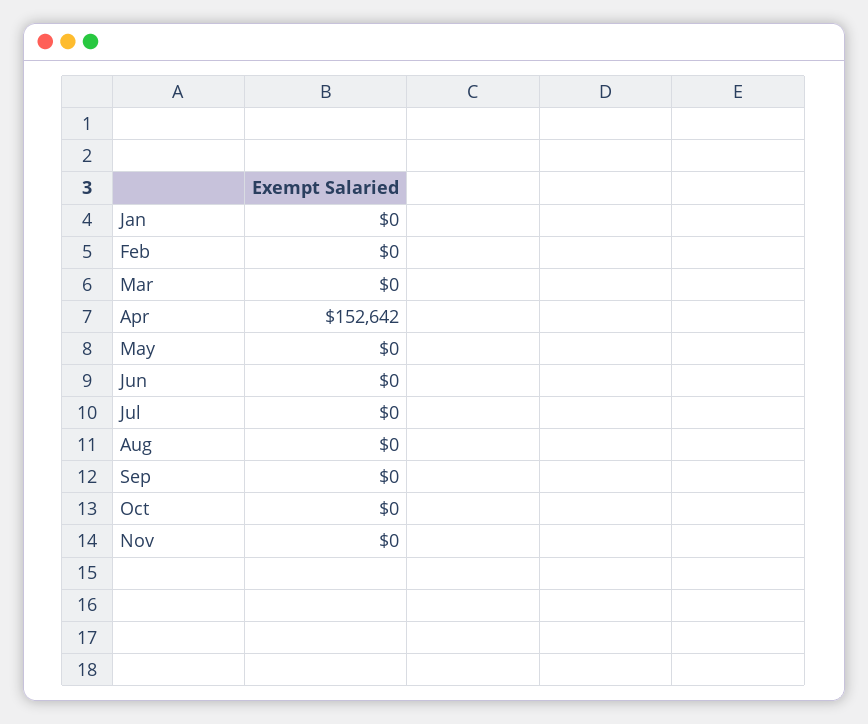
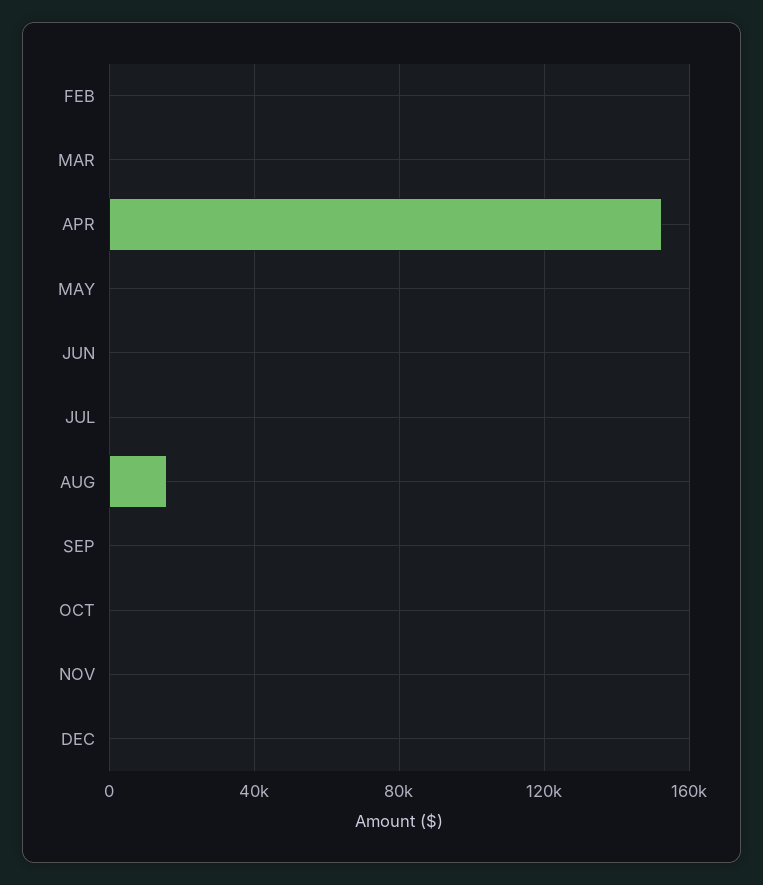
Jan: 0 -> none
Aug: 0 -> 15000
DEC: none -> 0

